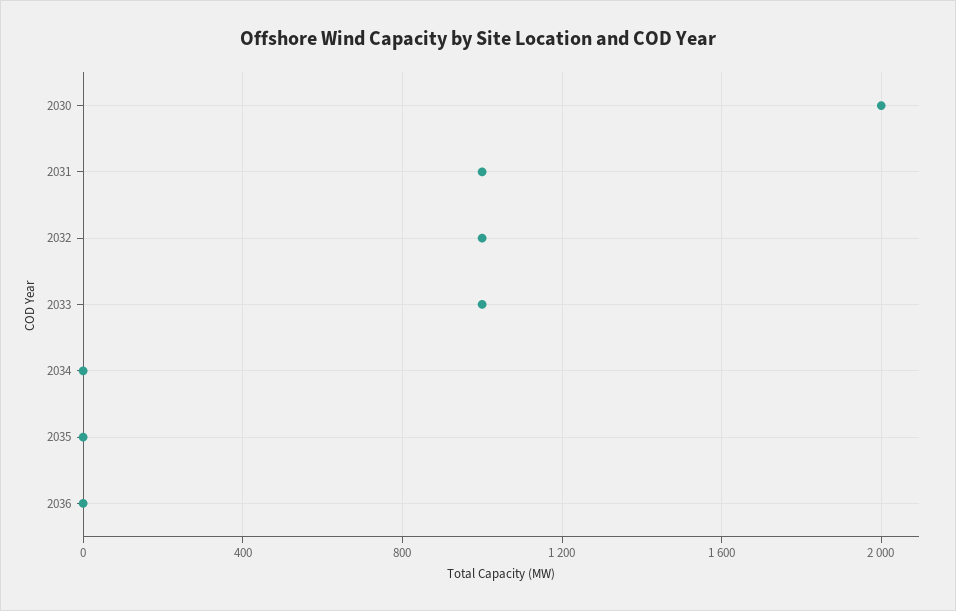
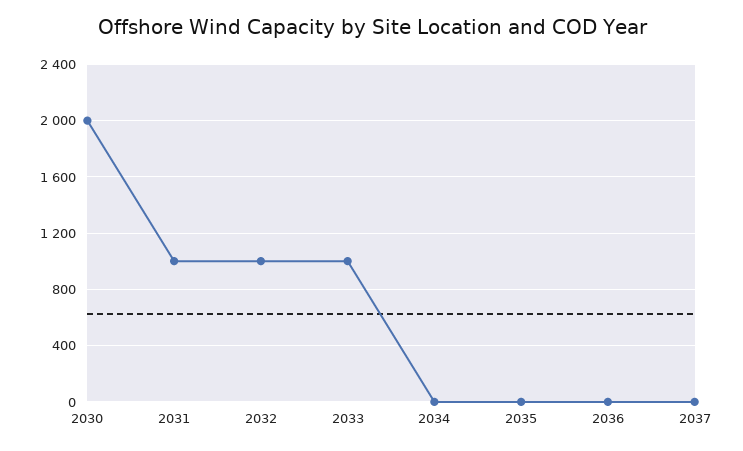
2037: none -> 0

